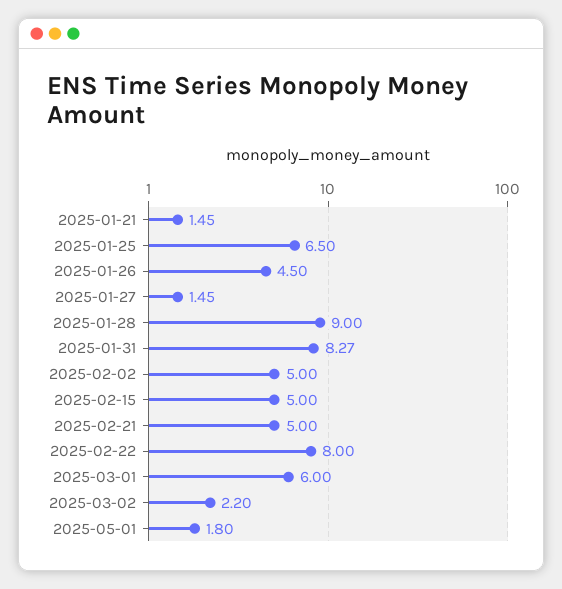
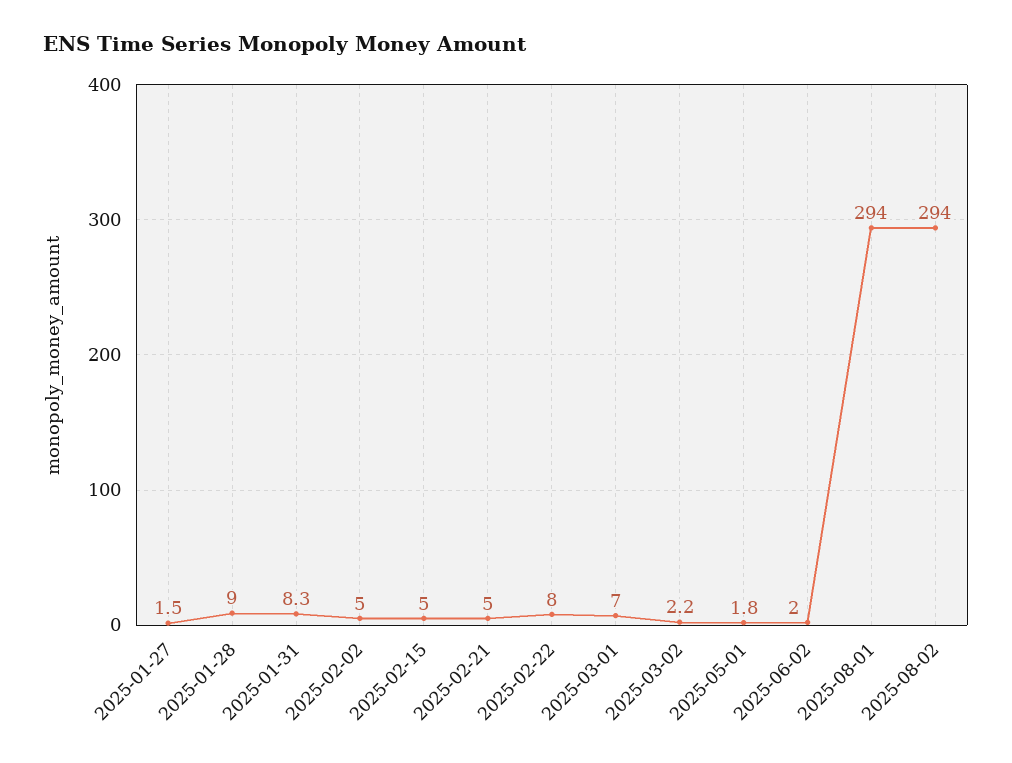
2025-01-21: 1.45 -> none
2025-01-25: 6.5 -> none
2025-01-26: 4.5 -> none
2025-03-01: 6 -> 7
2025-06-02: none -> 2
2025-08-01: none -> 294
2025-08-02: none -> 294

